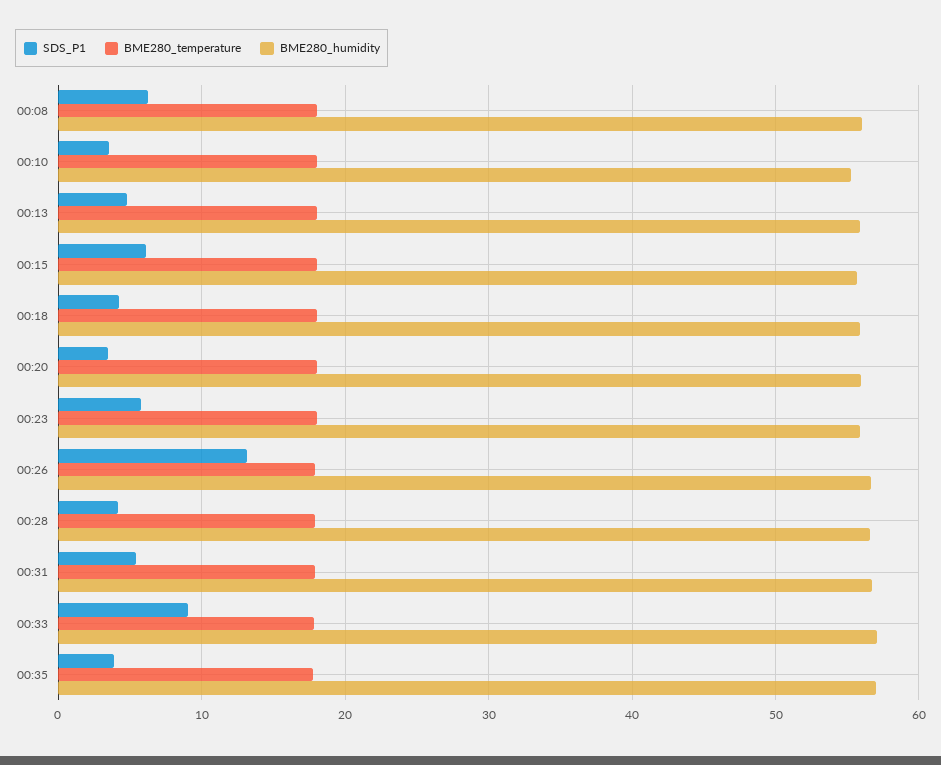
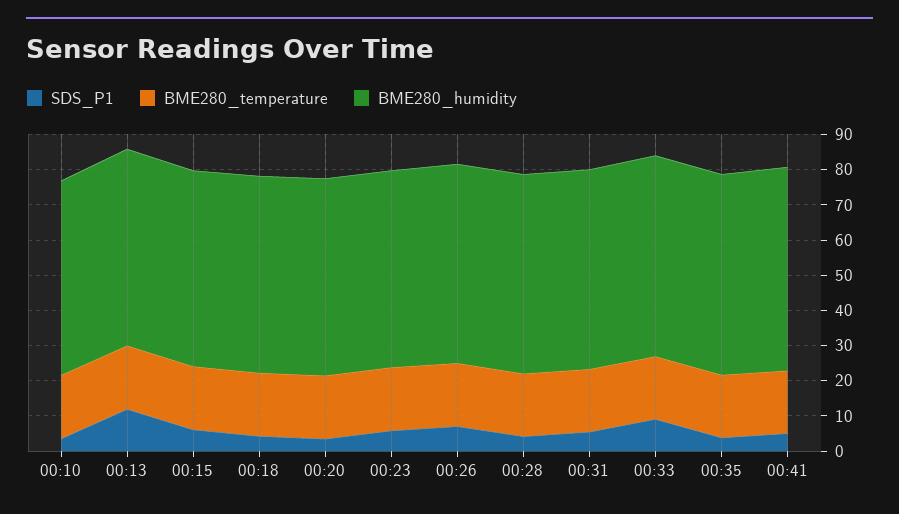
SDS_P1, 00:08: 6 -> none
BME280_temperature, 00:08: 18 -> none
BME280_humidity, 00:08: 56 -> none
SDS_P1, 00:13: 5 -> 12.5
SDS_P1, 00:26: 13 -> 7.5
SDS_P1, 00:41: none -> 5
BME280_temperature, 00:41: none -> 17.5
BME280_humidity, 00:41: none -> 57.5

